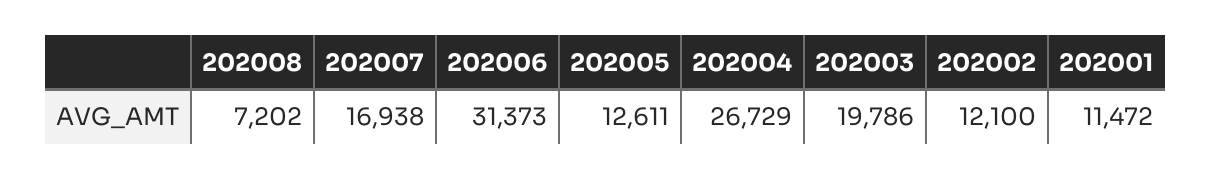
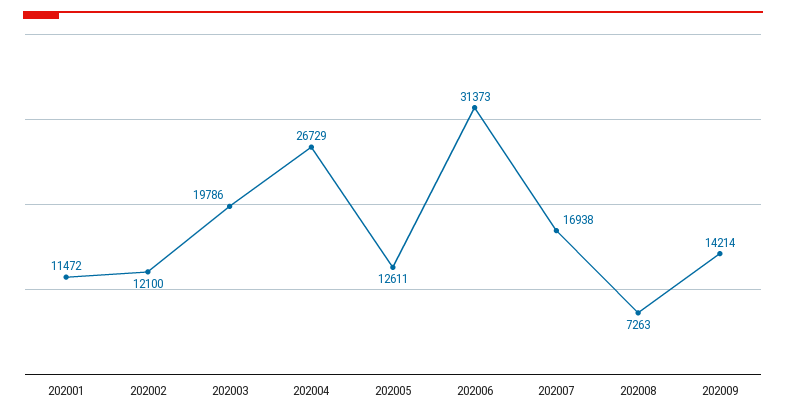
202008: 7202 -> 7263
202009: none -> 14214

